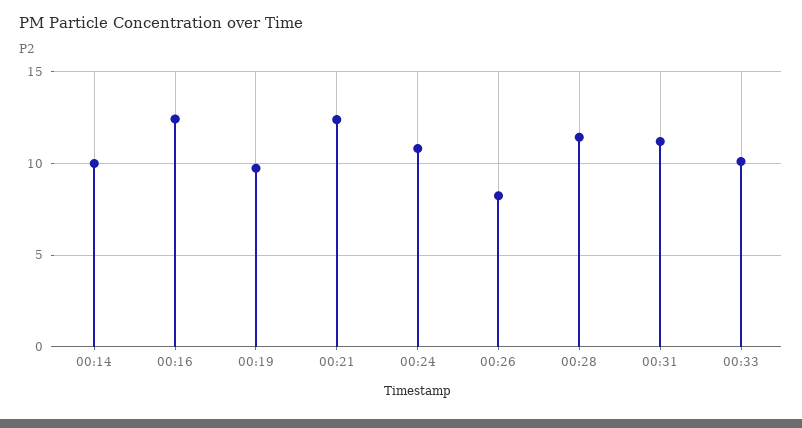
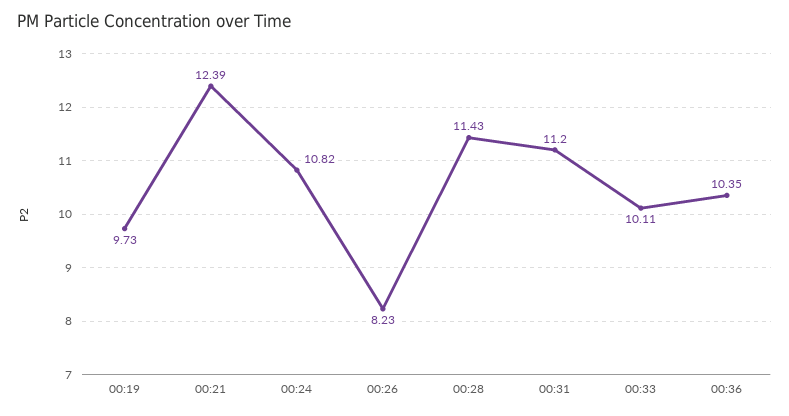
00:14: 10 -> none
00:16: 12.5 -> none
00:36: none -> 10.35

